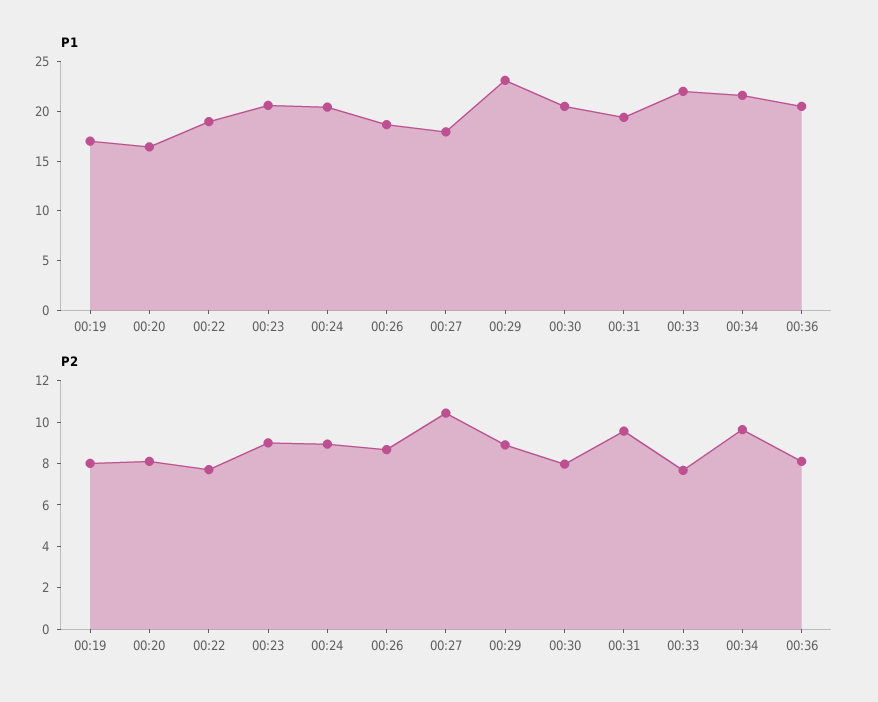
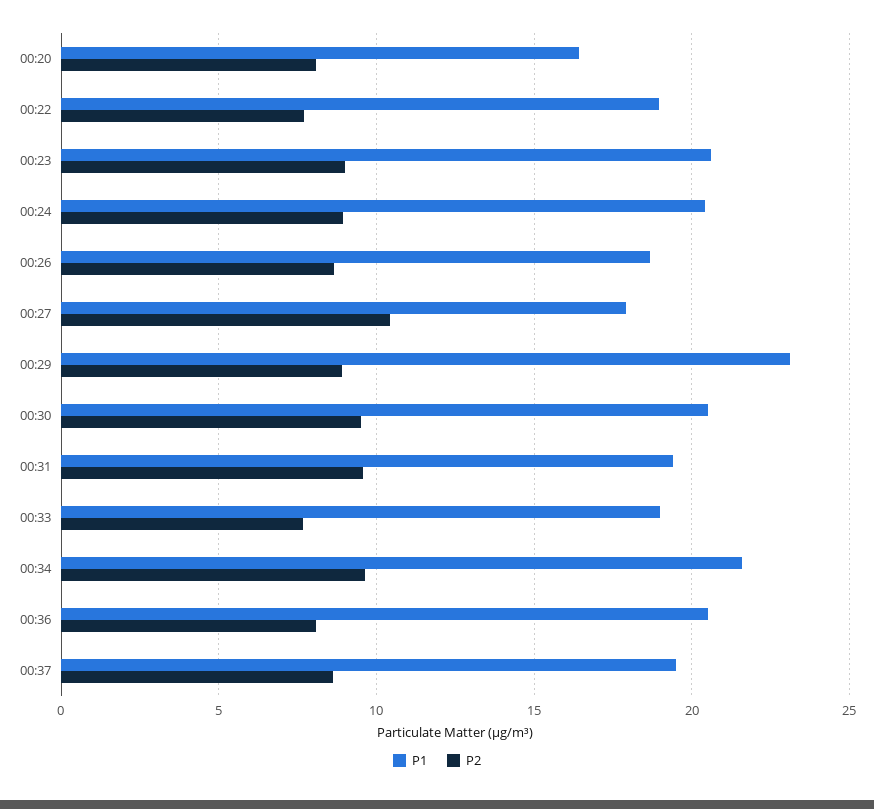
P1, 00:19: 17 -> none
P1, 00:33: 22 -> 19
P2, 00:19: 8 -> none
P2, 00:30: 8 -> 9.5
P1, 00:37: none -> 19.5
P2, 00:37: none -> 8.5

